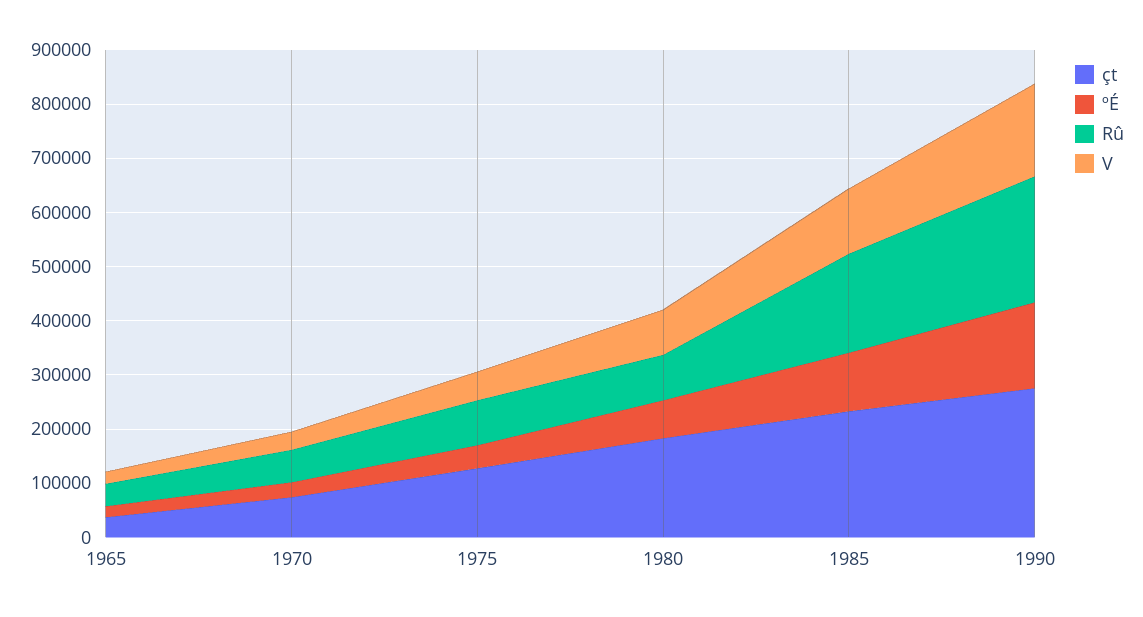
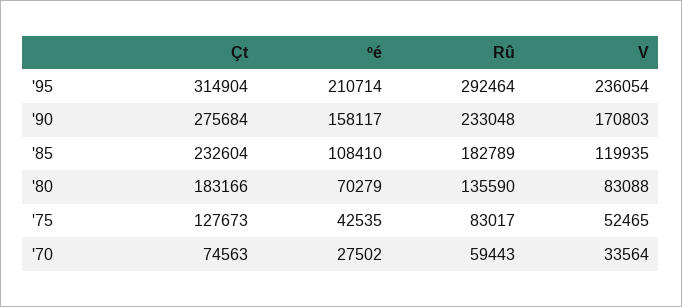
çt, 1965: 40000 -> none
ºÉ, 1965: 20000 -> none
Rû, 1965: 40000 -> none
V, 1965: 20000 -> none
Rû, 1980: 80000 -> 135590
çt, '95: none -> 314904
ºÉ, '95: none -> 210714
Rû, '95: none -> 292464
V, '95: none -> 236054

